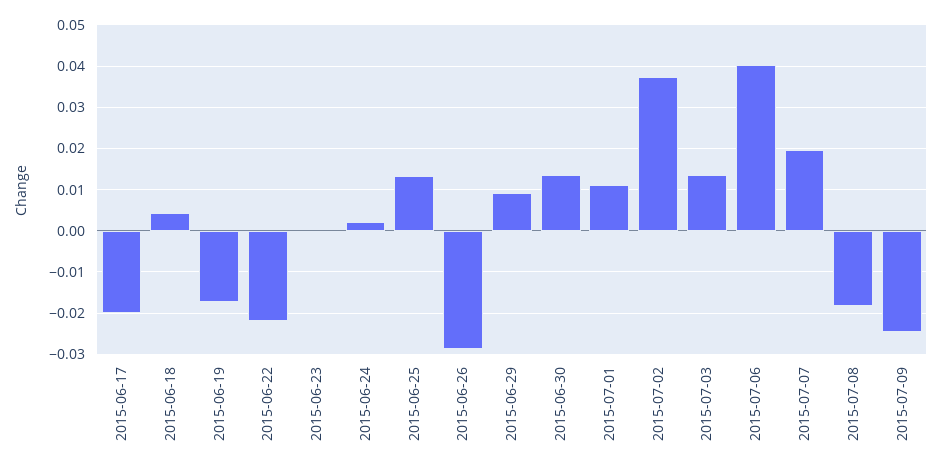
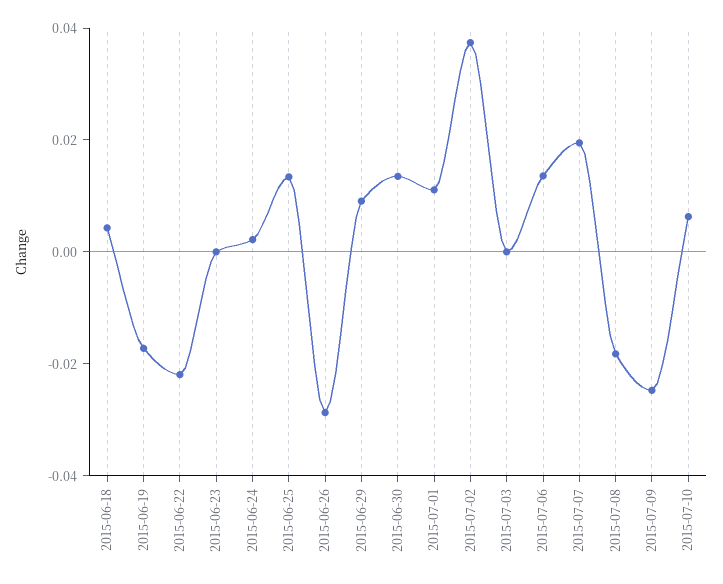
2015-06-17: -0.02 -> none
2015-07-03: 0.014 -> 0
2015-07-06: 0.04 -> 0.015
2015-07-10: none -> 0.005

